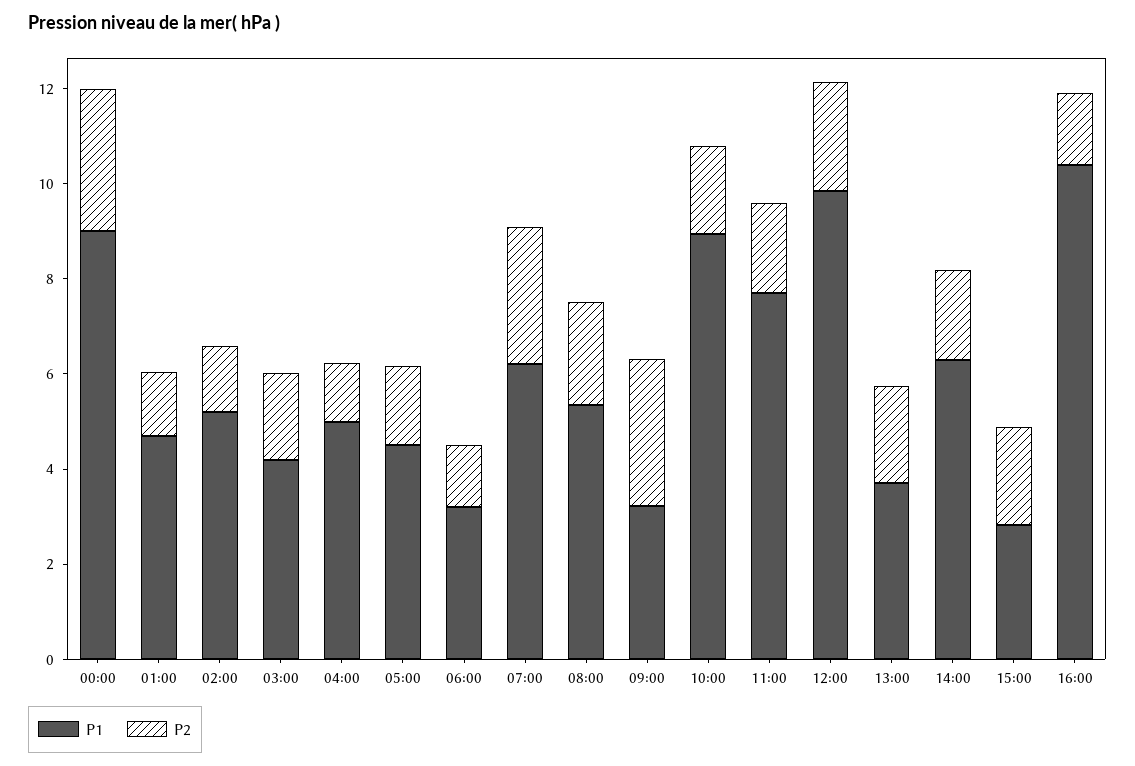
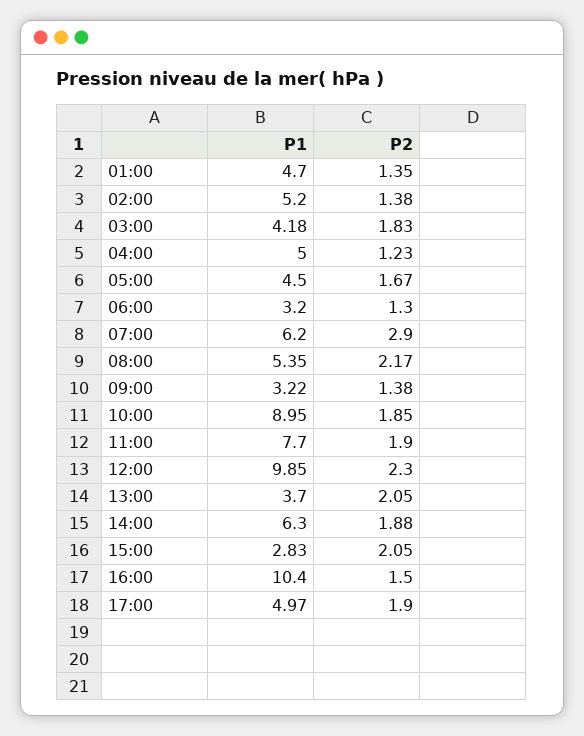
P1, 00:00: 9 -> none
P2, 00:00: 3 -> none
P2, 09:00: 3 -> 1.38
P1, 17:00: none -> 4.97
P2, 17:00: none -> 1.9

